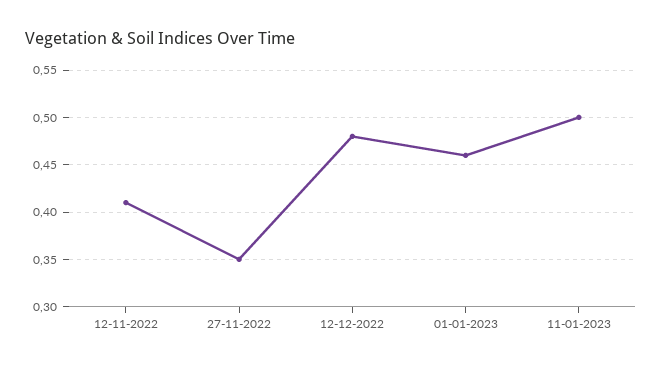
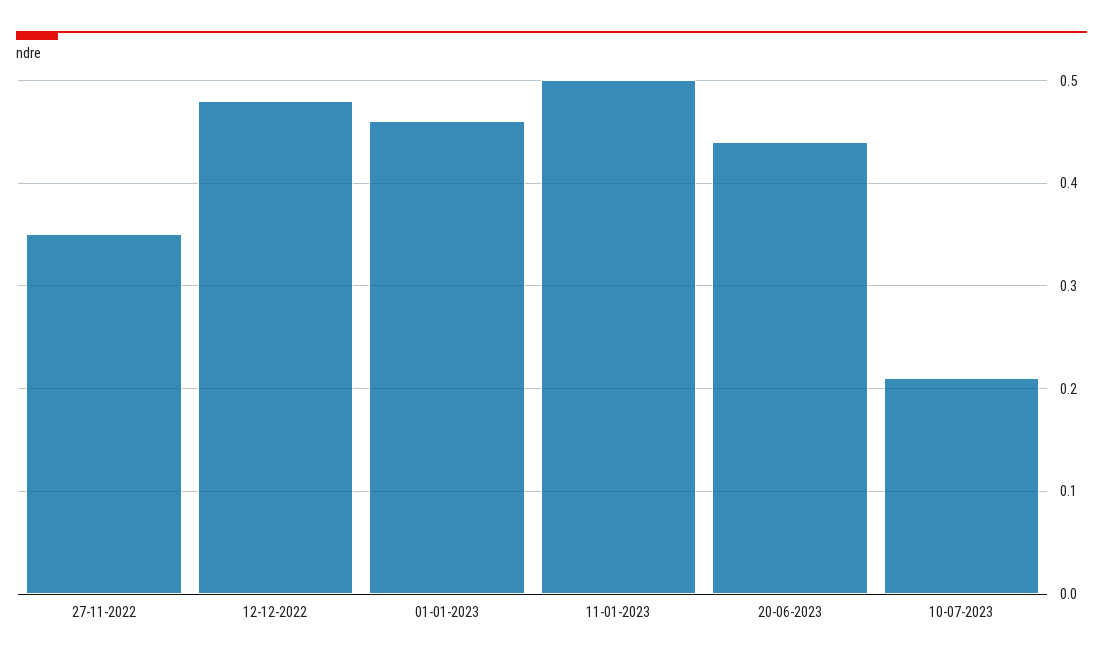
12-11-2022: 0.41 -> none
20-06-2023: none -> 0.44
10-07-2023: none -> 0.21

